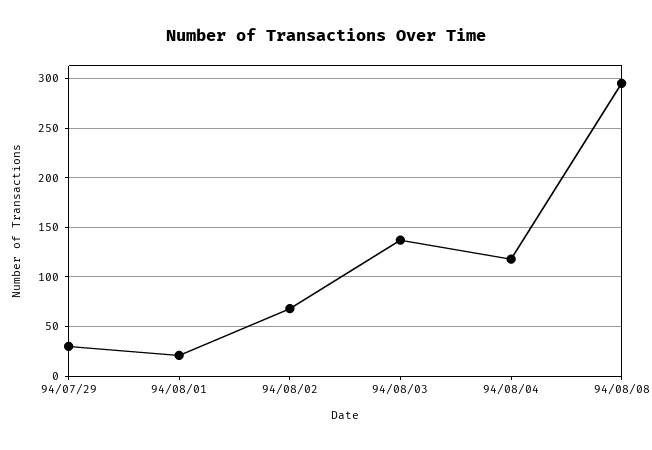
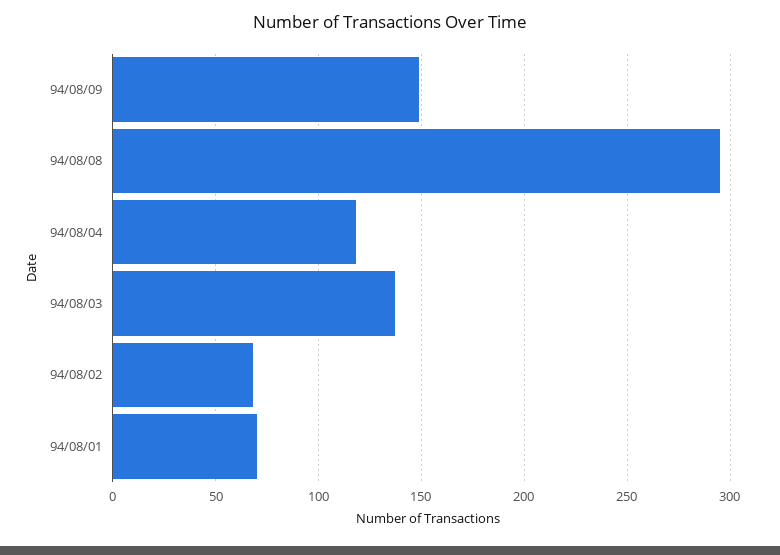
94/07/29: 30 -> none
94/08/01: 20 -> 70
94/08/09: none -> 150

